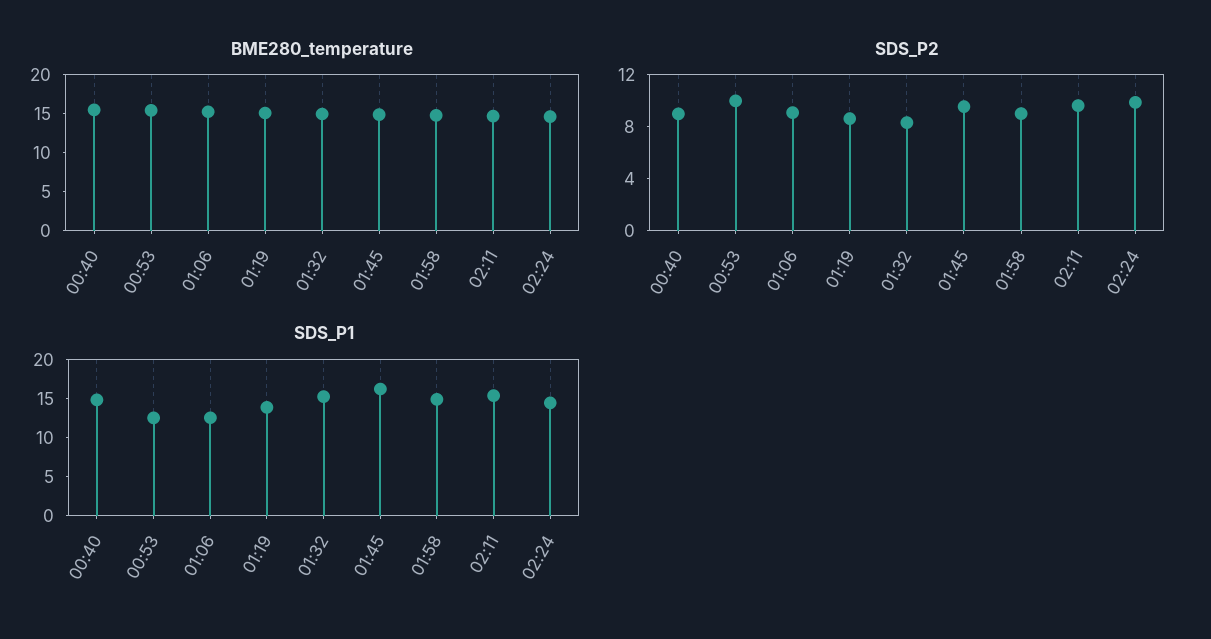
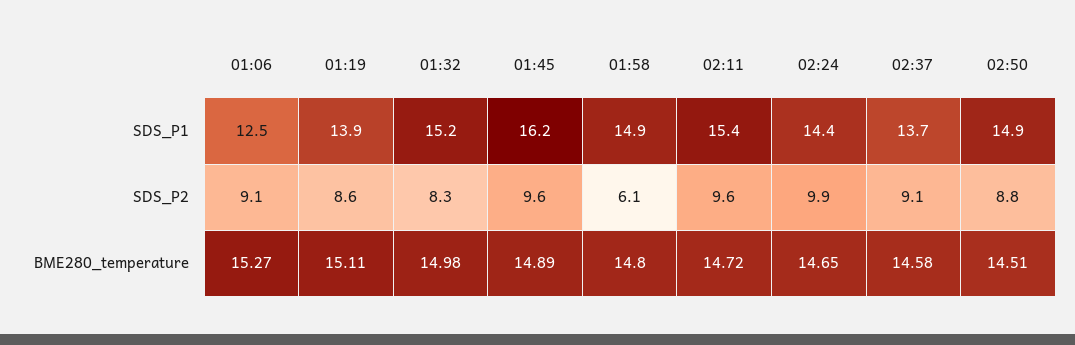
BME280_temperature, 00:40: 15 -> none
BME280_temperature, 00:53: 15 -> none
SDS_P2, 00:40: 9 -> none
SDS_P2, 00:53: 10 -> none
SDS_P2, 01:58: 9 -> 6.1
SDS_P1, 00:40: 15 -> none
SDS_P1, 00:53: 12.5 -> none
SDS_P1, 02:37: none -> 13.7
SDS_P1, 02:50: none -> 14.9
SDS_P2, 02:37: none -> 9.1
SDS_P2, 02:50: none -> 8.8
BME280_temperature, 02:37: none -> 14.58
BME280_temperature, 02:50: none -> 14.51

